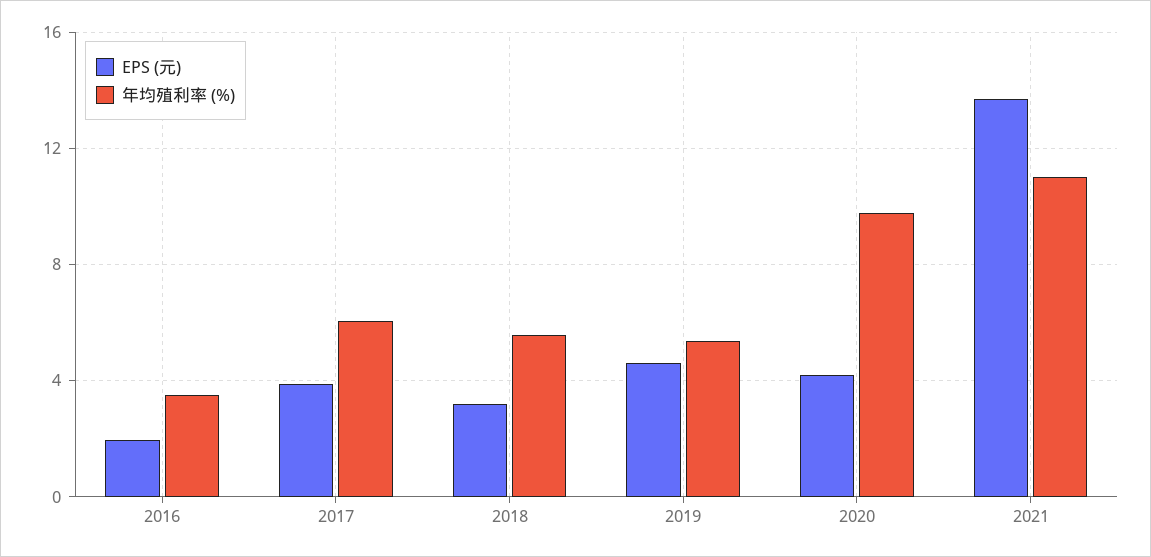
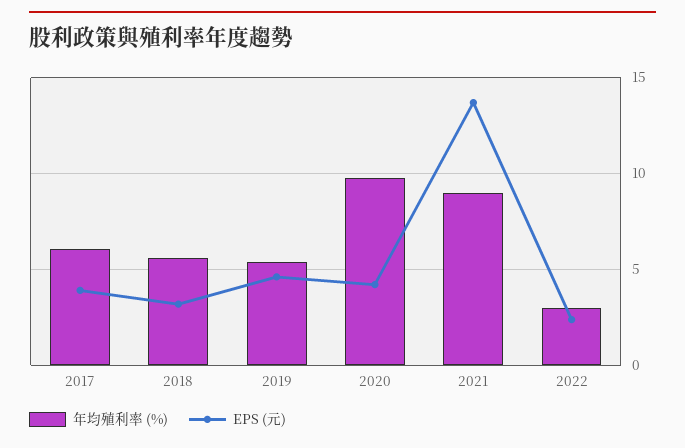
EPS (元), 2016: 2 -> none
年均殖利率 (%), 2016: 3.5 -> none
年均殖利率 (%), 2021: 11 -> 9
年均殖利率 (%), 2022: none -> 3
EPS (元), 2022: none -> 2.5

